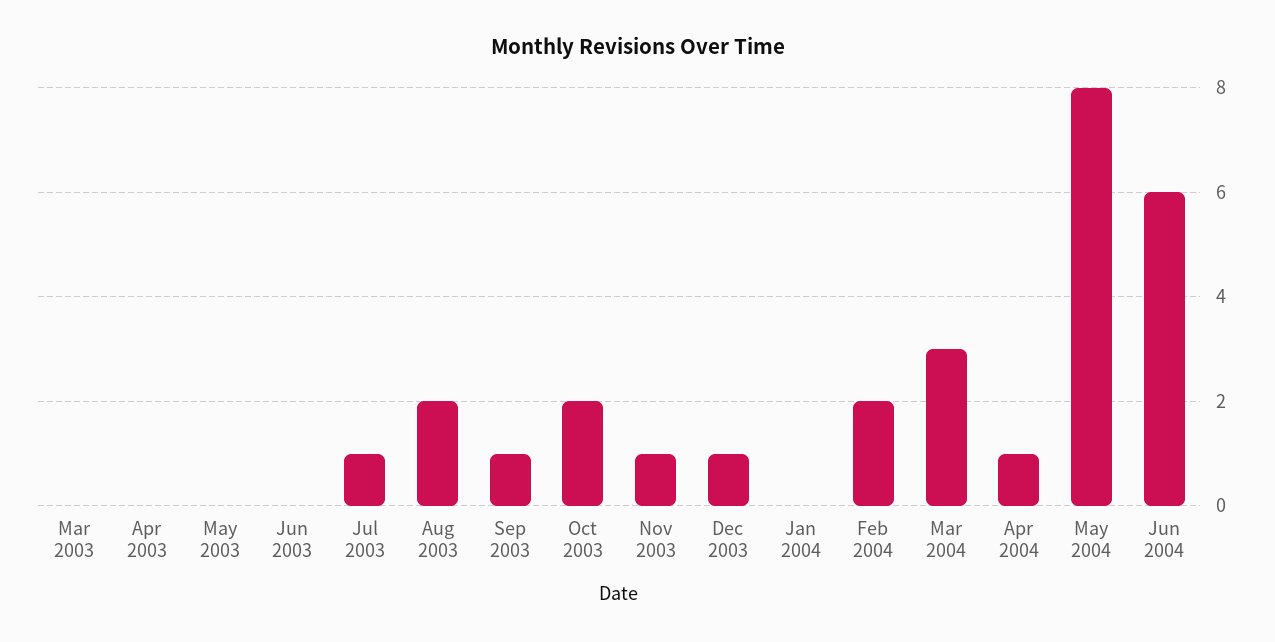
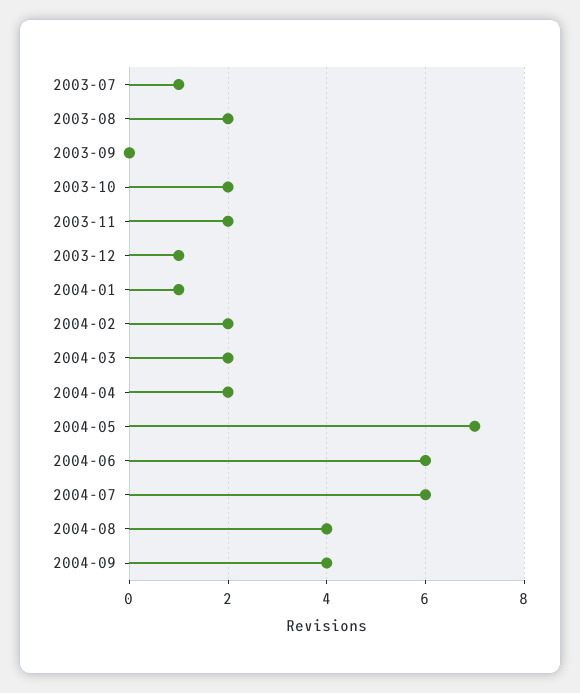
Mar 2003: 0 -> none
Apr 2003: 0 -> none
May 2003: 0 -> none
Jun 2003: 0 -> none
Sep 2003: 1 -> 0
Nov 2003: 1 -> 2
Jan 2004: 0 -> 1
Mar 2004: 3 -> 2
Apr 2004: 1 -> 2
May 2004: 8 -> 7
2004-07: none -> 6
2004-08: none -> 4
2004-09: none -> 4

